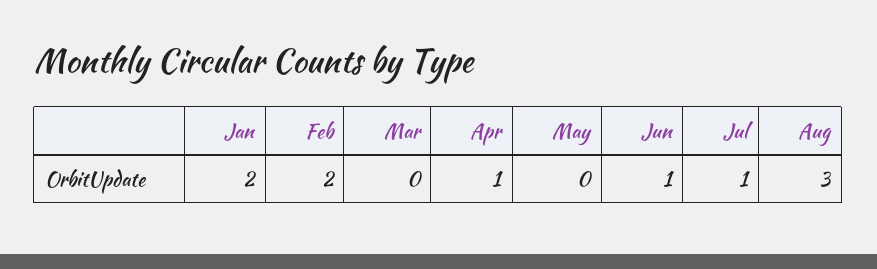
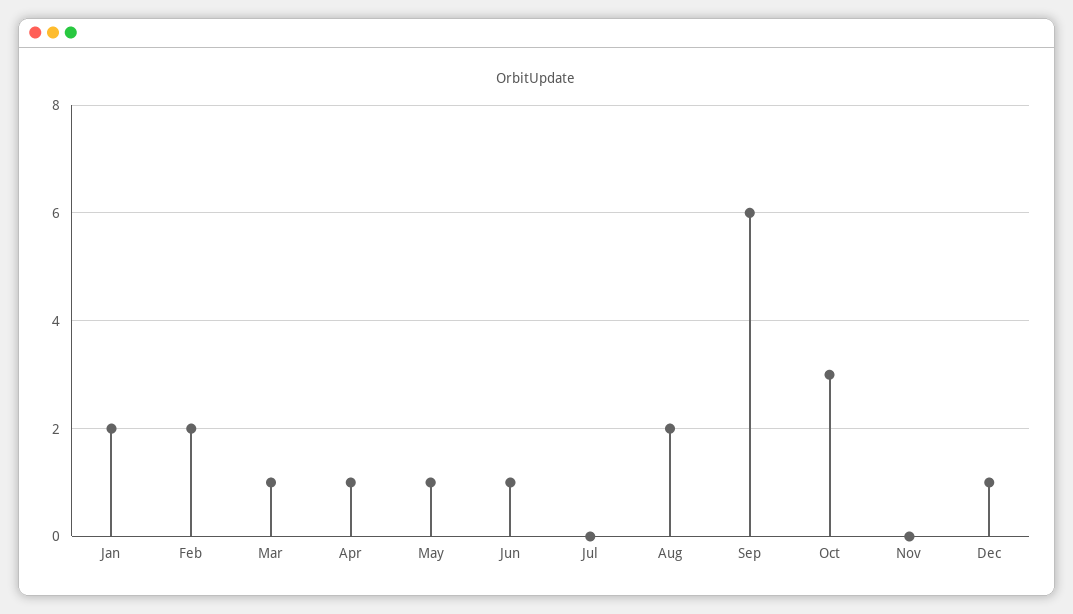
Mar: 0 -> 1
May: 0 -> 1
Jul: 1 -> 0
Aug: 3 -> 2
Sep: none -> 6
Oct: none -> 3
Nov: none -> 0
Dec: none -> 1

